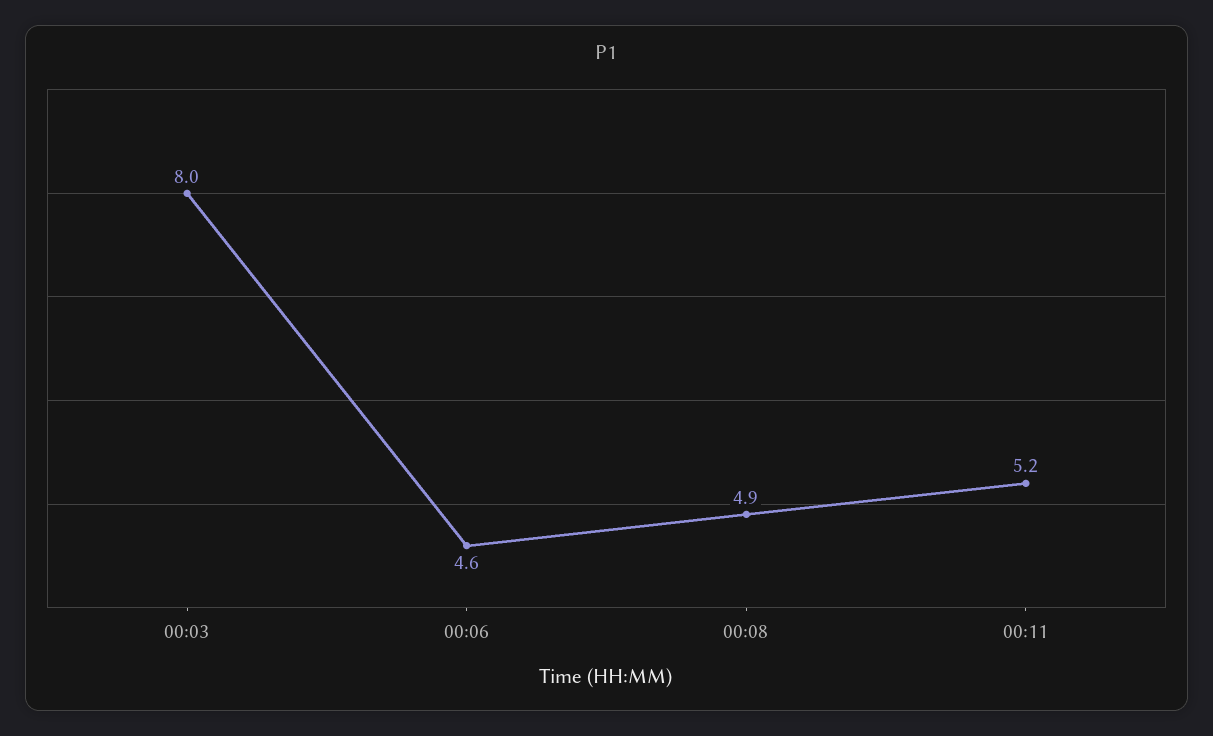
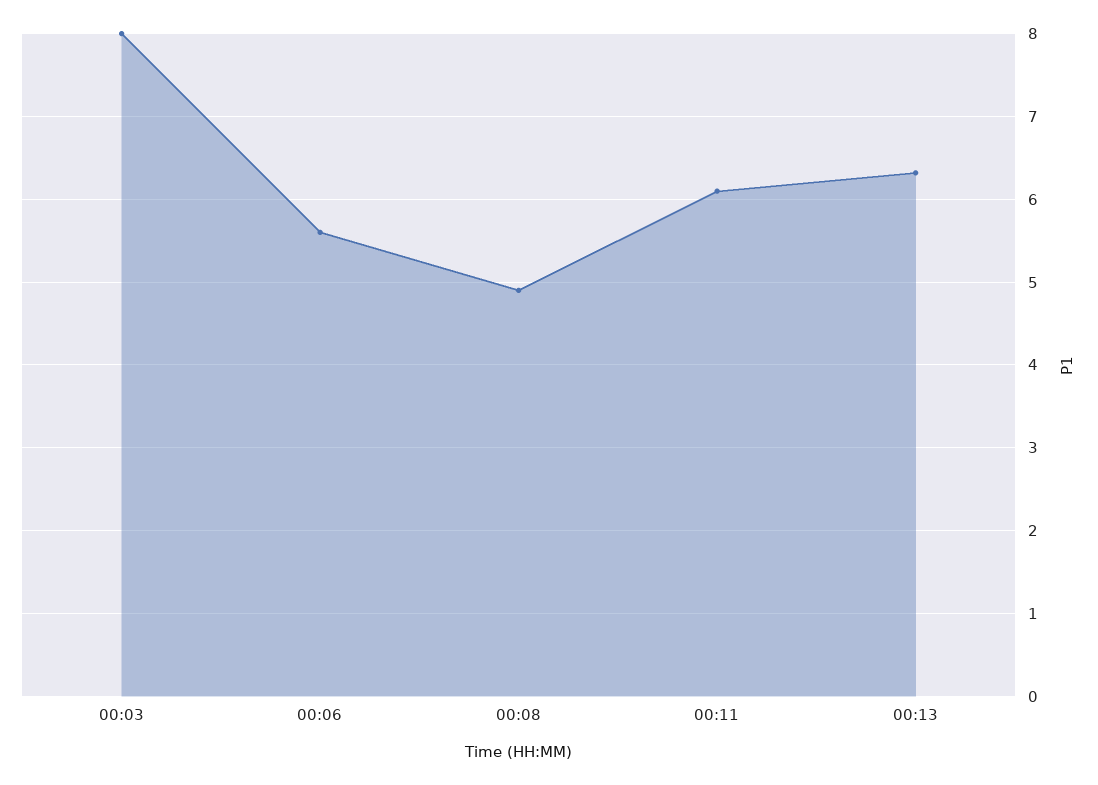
00:06: 4.6 -> 5.6
00:11: 5.2 -> 6.1
00:13: none -> 6.3

